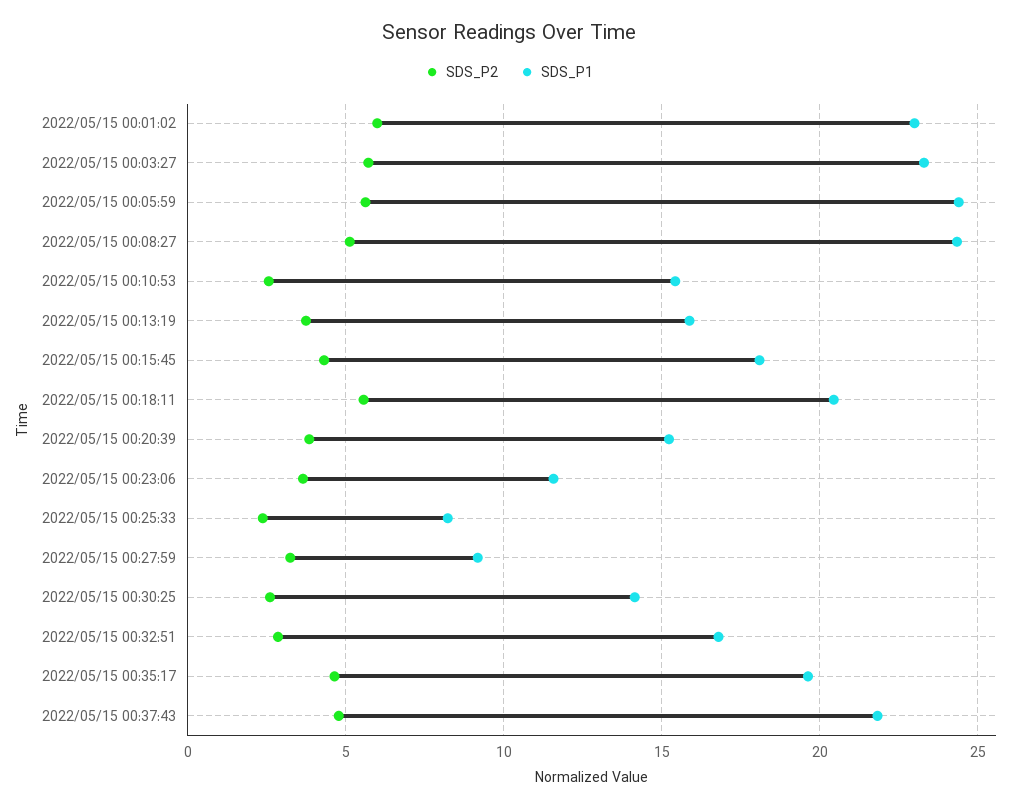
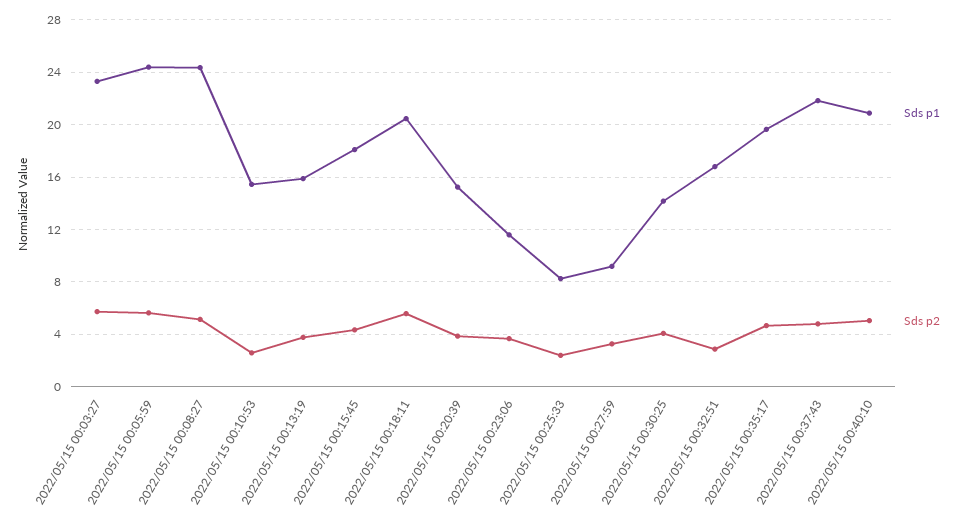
SDS_P2, 2022/05/15 00:01:02: 6 -> none
SDS_P1, 2022/05/15 00:01:02: 23 -> none
SDS_P2, 2022/05/15 00:30:25: 2.5 -> 4
SDS_P1, 2022/05/15 00:40:10: none -> 21
SDS_P2, 2022/05/15 00:40:10: none -> 5

